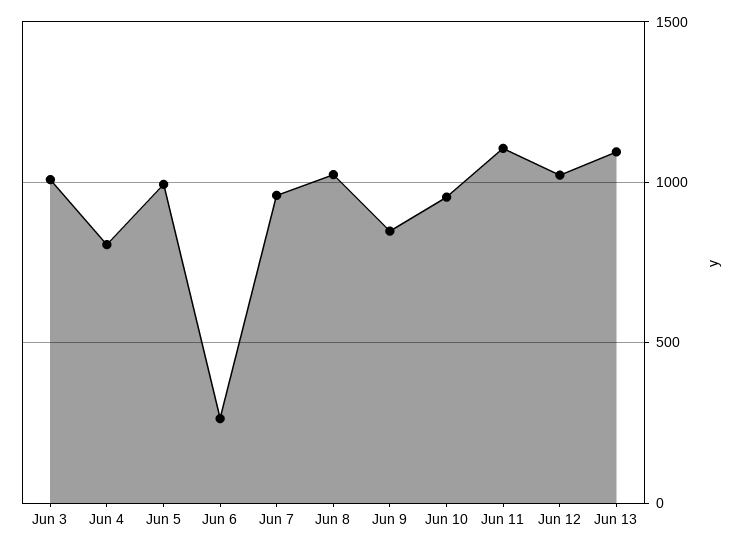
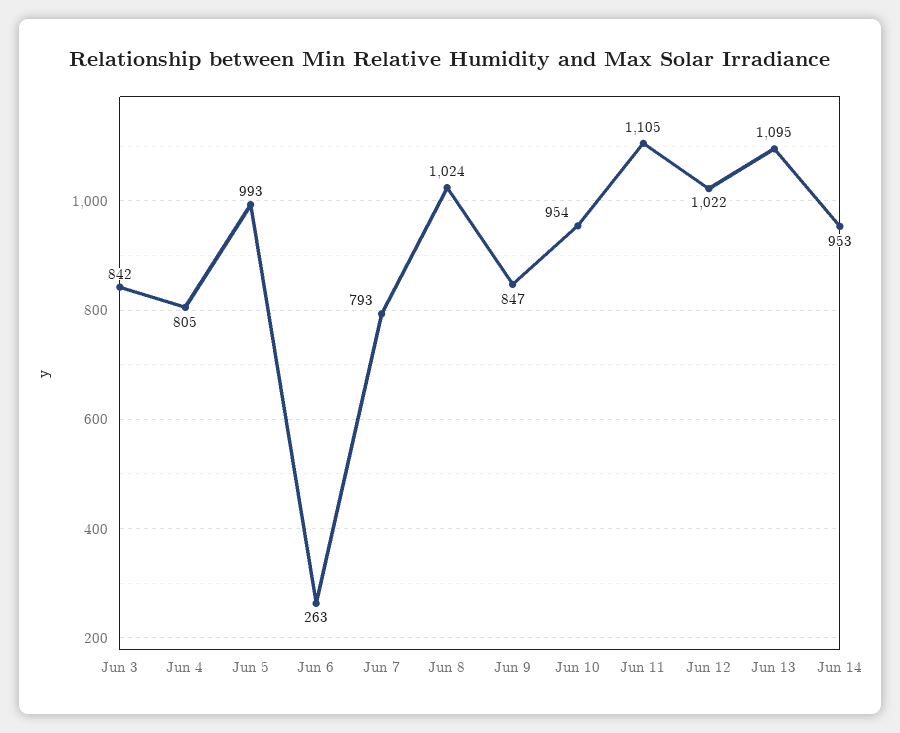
Jun 3: 1000 -> 842
Jun 7: 950 -> 793
Jun 14: none -> 953

